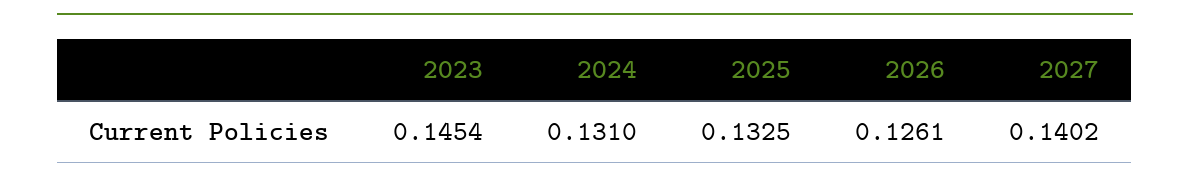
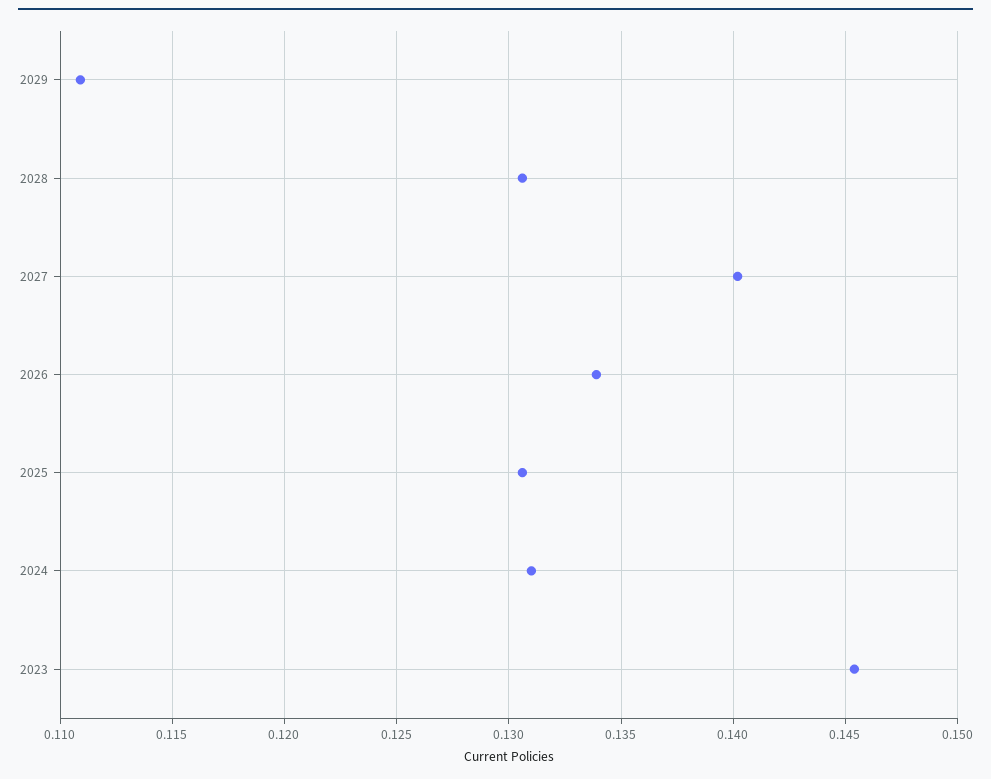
2025: 0.1325 -> 0.1305
2026: 0.1261 -> 0.134
2029: none -> 0.111
2028: none -> 0.1305

